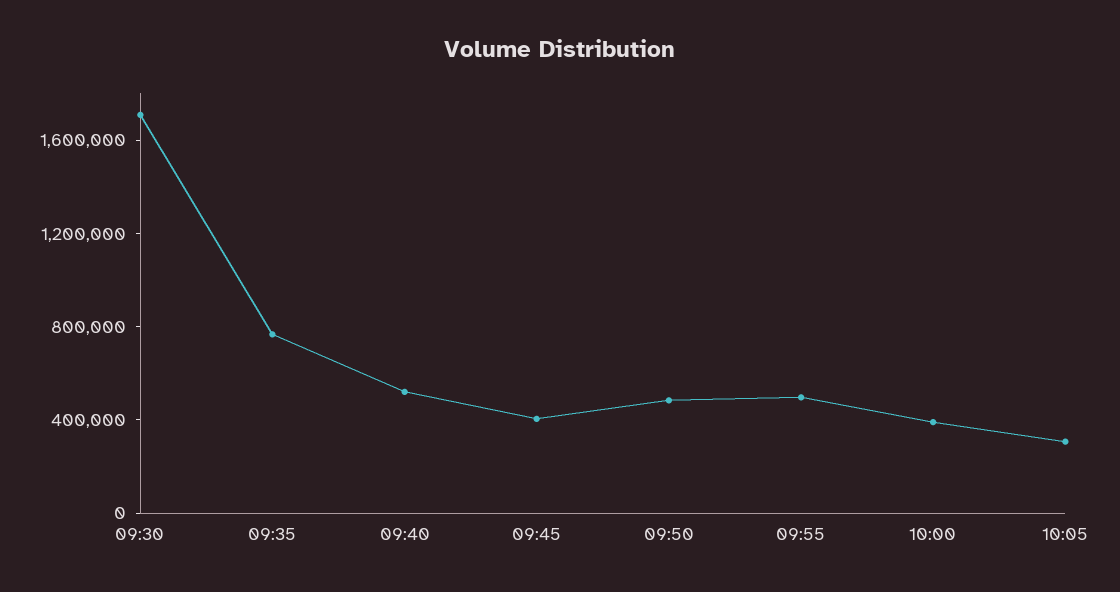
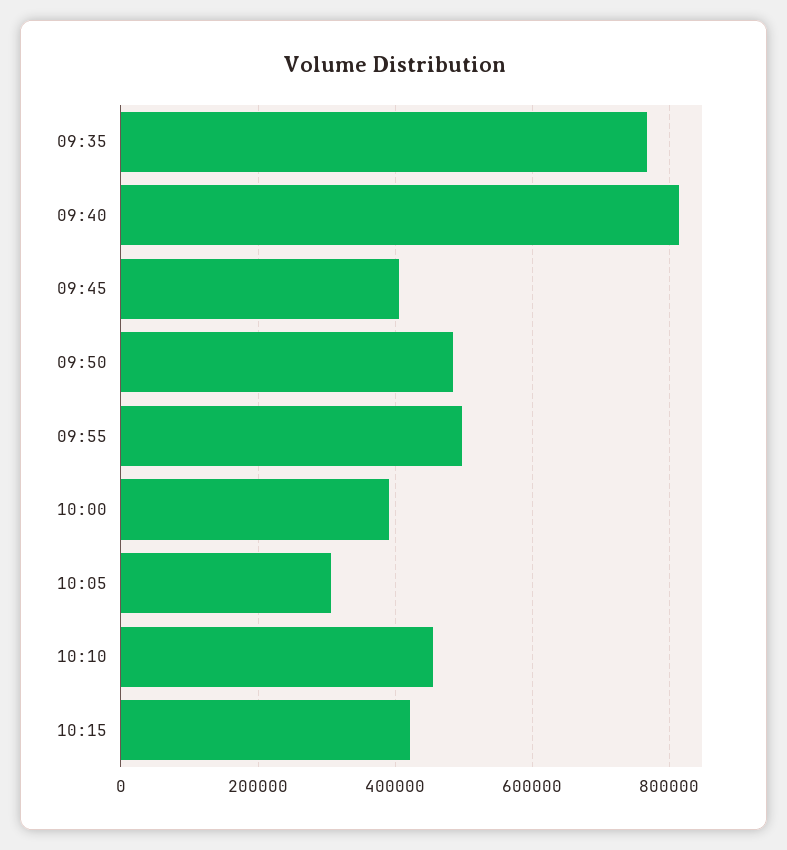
09:30: 1700000 -> none
09:40: 500000 -> 820000
10:10: none -> 460000
10:15: none -> 420000

